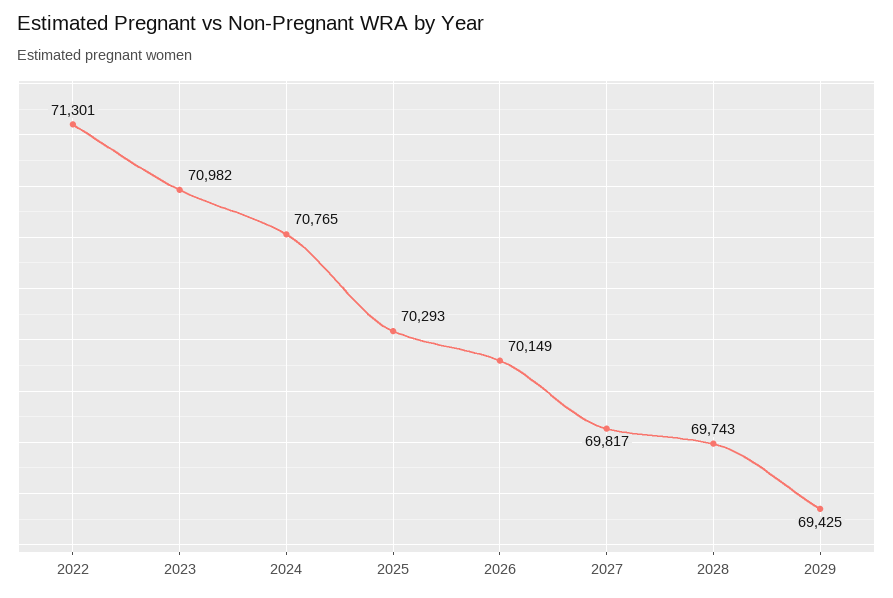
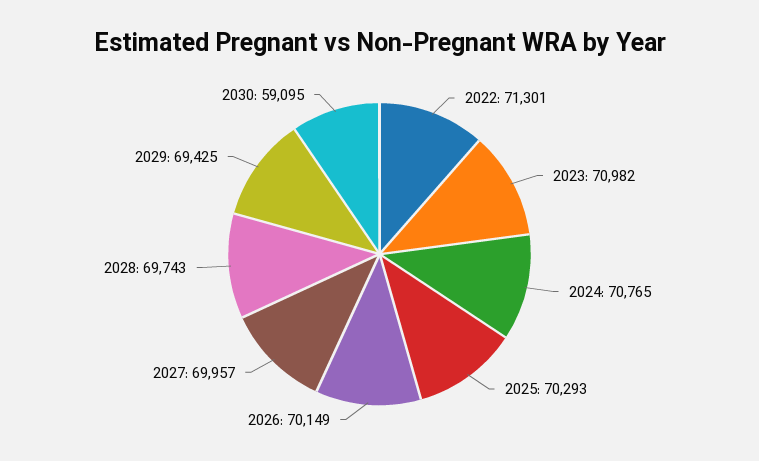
2027: 69817 -> 69957
2030: none -> 59095

